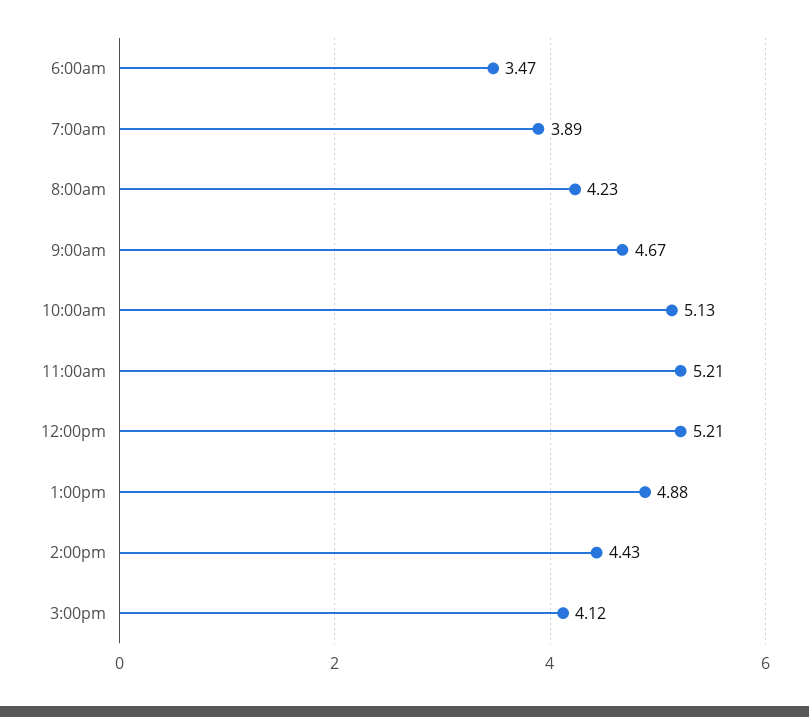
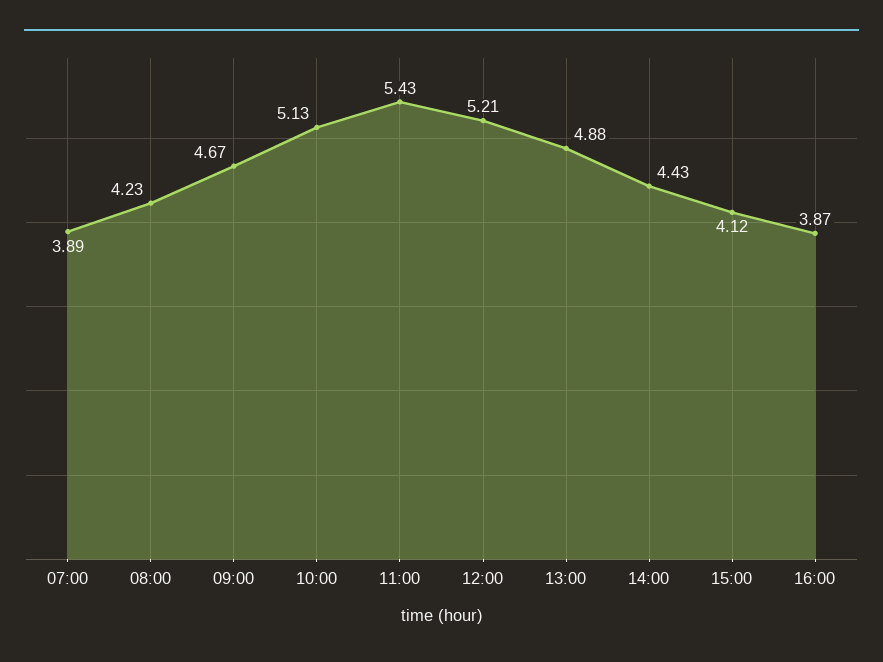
6:00am: 3.47 -> none
11:00am: 5.21 -> 5.43
16:00: none -> 3.87

